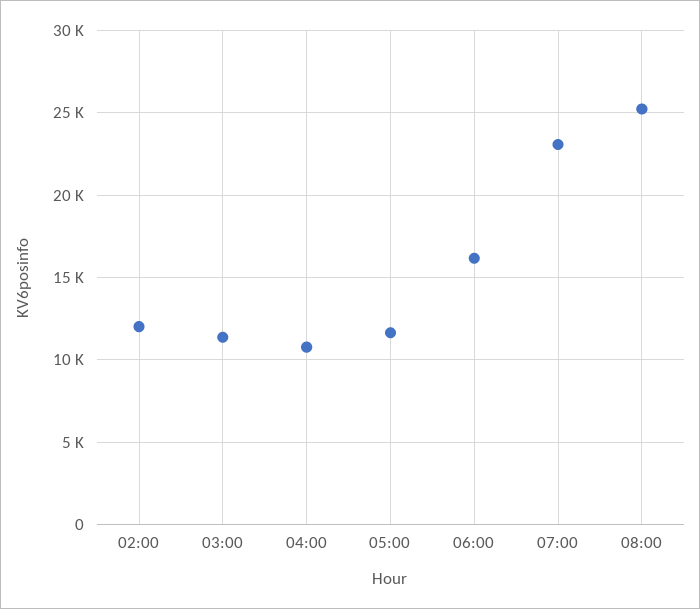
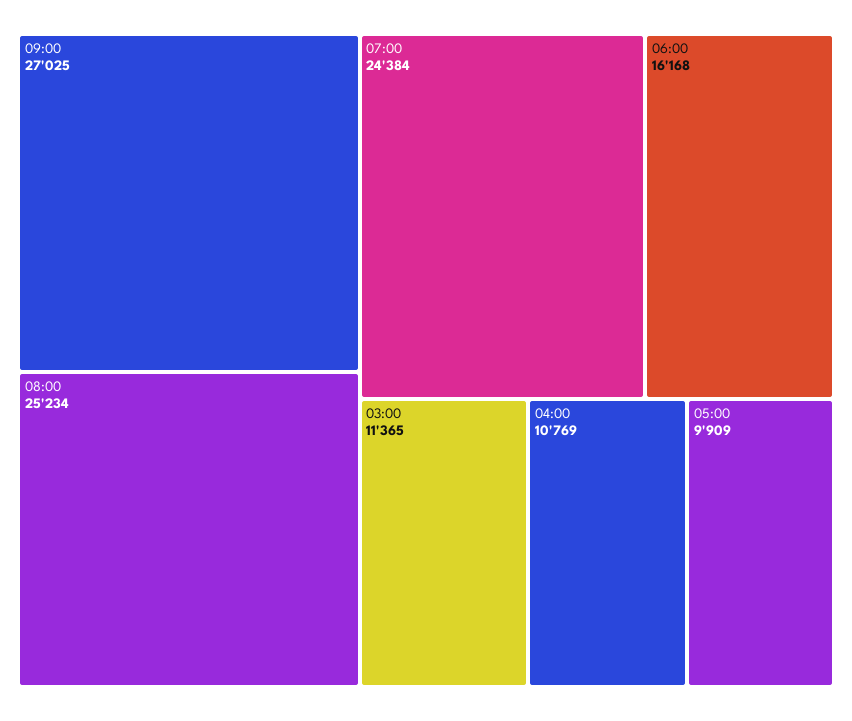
02:00: 12000 -> none
05:00: 11500 -> 9909
07:00: 23000 -> 24384
09:00: none -> 27025

